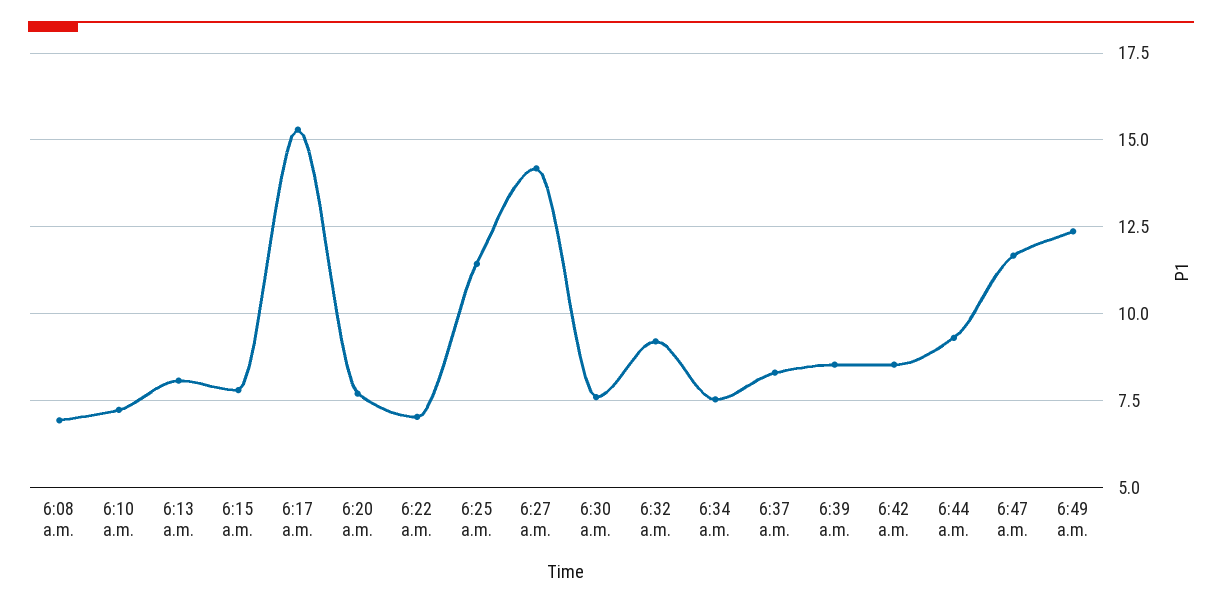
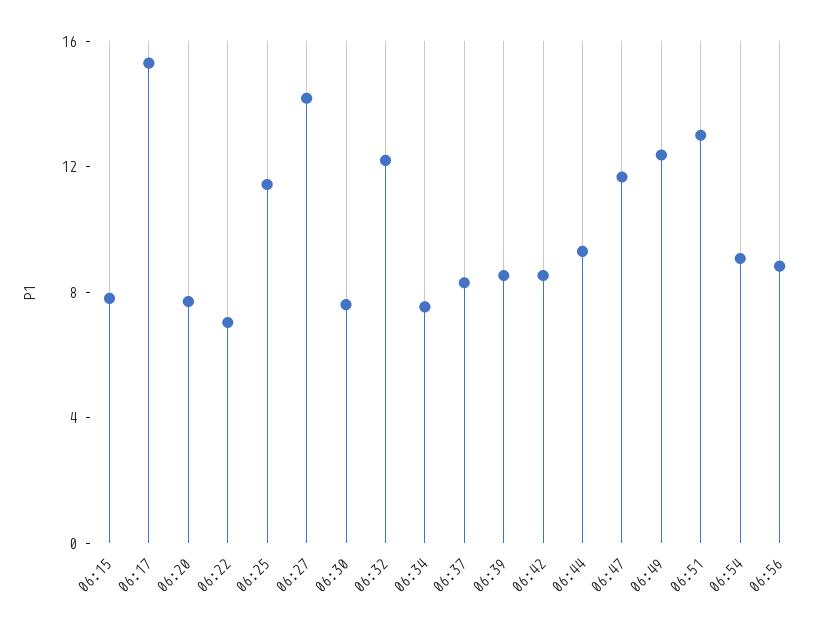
6:08 a.m.: 7 -> none
6:10 a.m.: 7.25 -> none
6:13 a.m.: 8 -> none
6:32 a.m.: 9.25 -> 12
06:51: none -> 13
06:54: none -> 9
06:56: none -> 9

